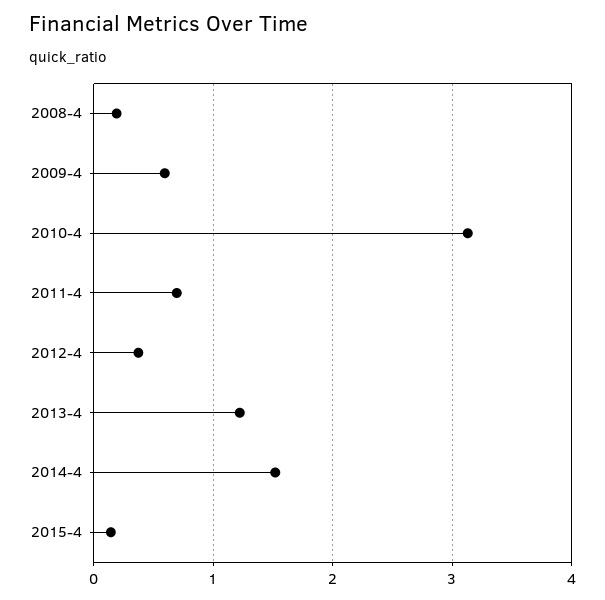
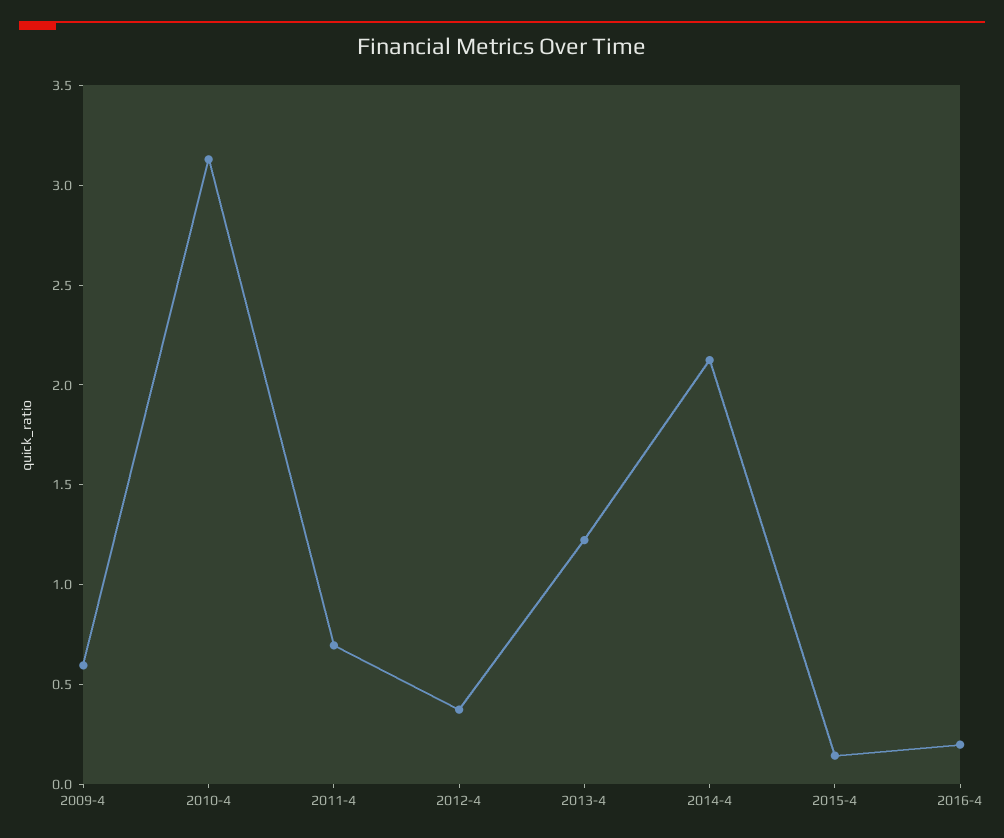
2008-4: 0.2 -> none
2014-4: 1.5 -> 2.1
2016-4: none -> 0.2

